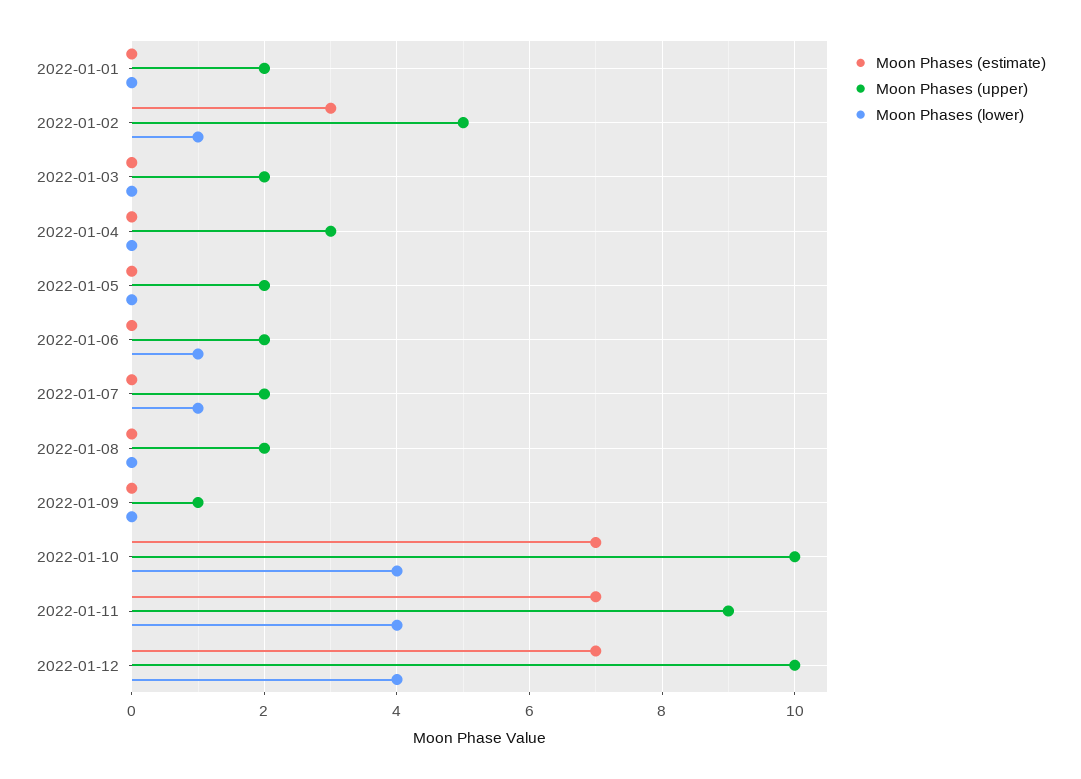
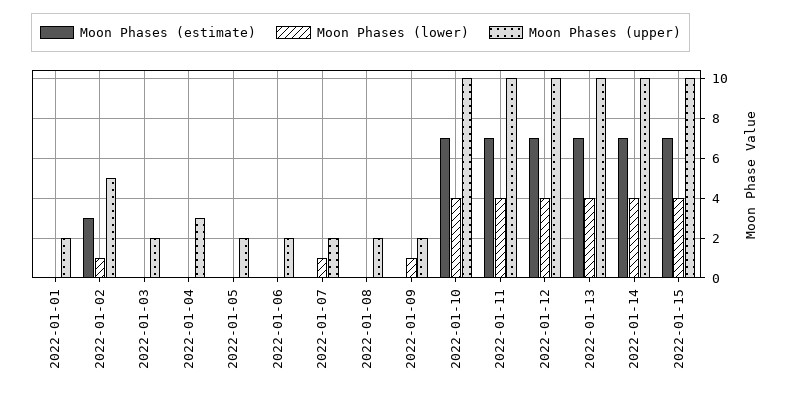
Moon Phases (lower), 2022-01-06: 1 -> 0
Moon Phases (upper), 2022-01-09: 1 -> 2
Moon Phases (lower), 2022-01-09: 0 -> 1
Moon Phases (upper), 2022-01-11: 9 -> 10
Moon Phases (estimate), 2022-01-13: none -> 7
Moon Phases (lower), 2022-01-13: none -> 4
Moon Phases (upper), 2022-01-13: none -> 10
Moon Phases (estimate), 2022-01-14: none -> 7
Moon Phases (lower), 2022-01-14: none -> 4
Moon Phases (upper), 2022-01-14: none -> 10
Moon Phases (estimate), 2022-01-15: none -> 7
Moon Phases (lower), 2022-01-15: none -> 4
Moon Phases (upper), 2022-01-15: none -> 10

